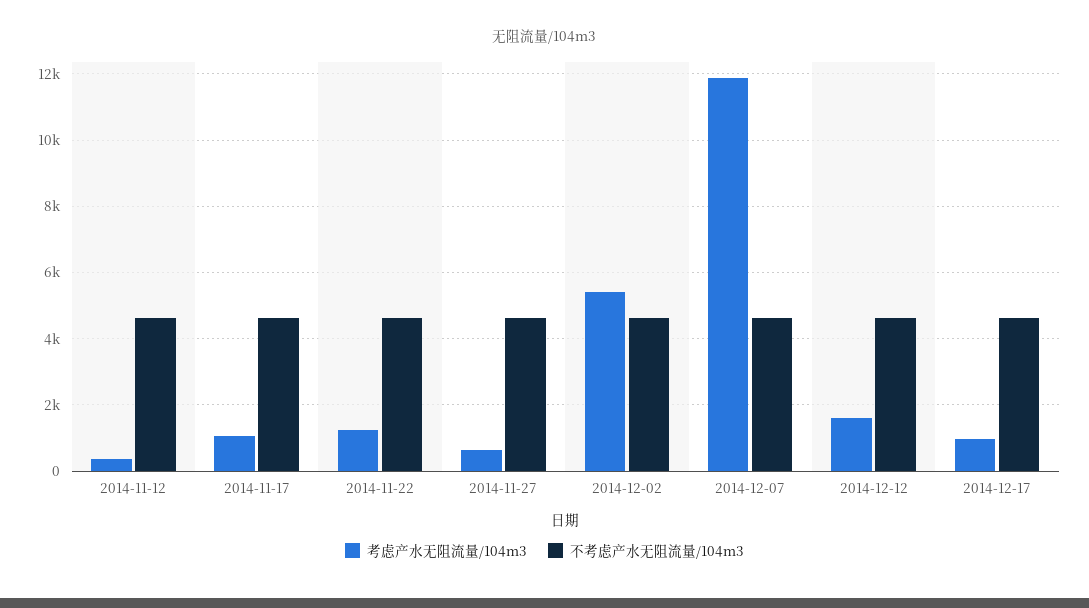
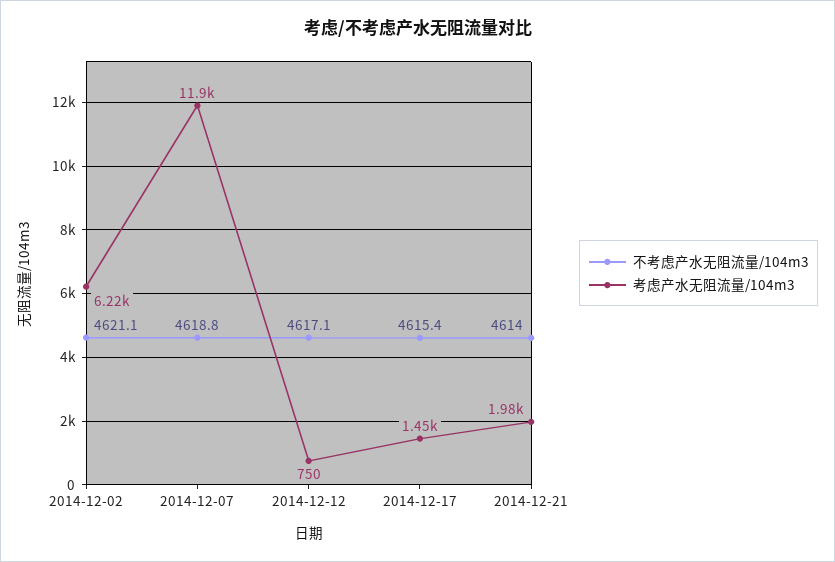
考虑产水无阻流量/104m3, 2014-11-12: 400 -> none
不考虑产水无阻流量/104m3, 2014-11-12: 4600 -> none
考虑产水无阻流量/104m3, 2014-11-17: 1000 -> none
不考虑产水无阻流量/104m3, 2014-11-17: 4600 -> none
考虑产水无阻流量/104m3, 2014-11-22: 1200 -> none
不考虑产水无阻流量/104m3, 2014-11-22: 4600 -> none
考虑产水无阻流量/104m3, 2014-11-27: 600 -> none
不考虑产水无阻流量/104m3, 2014-11-27: 4600 -> none
考虑产水无阻流量/104m3, 2014-12-02: 5400 -> 6220
考虑产水无阻流量/104m3, 2014-12-12: 1600 -> 750
考虑产水无阻流量/104m3, 2014-12-17: 1000 -> 1450
不考虑产水无阻流量/104m3, 2014-12-21: none -> 4614
考虑产水无阻流量/104m3, 2014-12-21: none -> 1980

